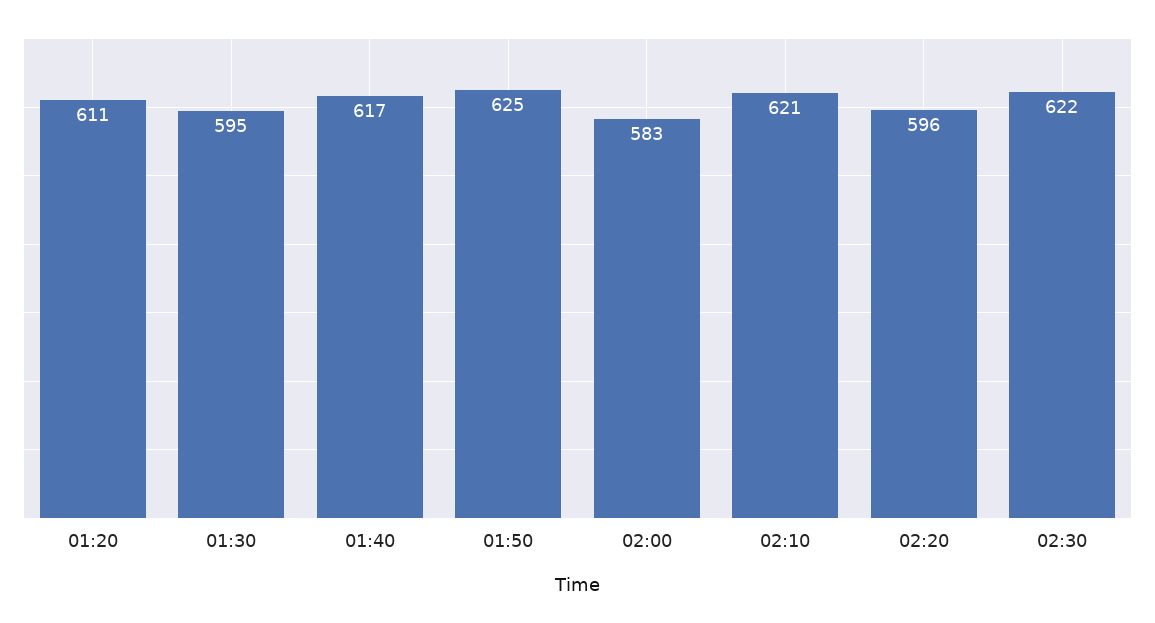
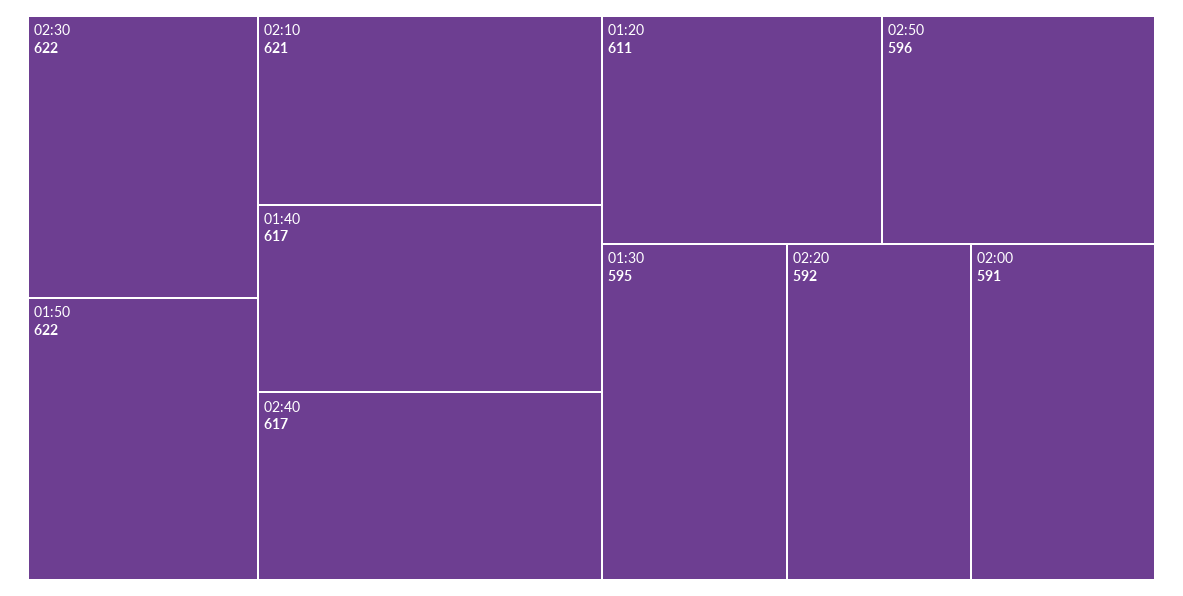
01:50: 625 -> 622
02:00: 583 -> 591
02:20: 596 -> 592
02:40: none -> 617
02:50: none -> 596

